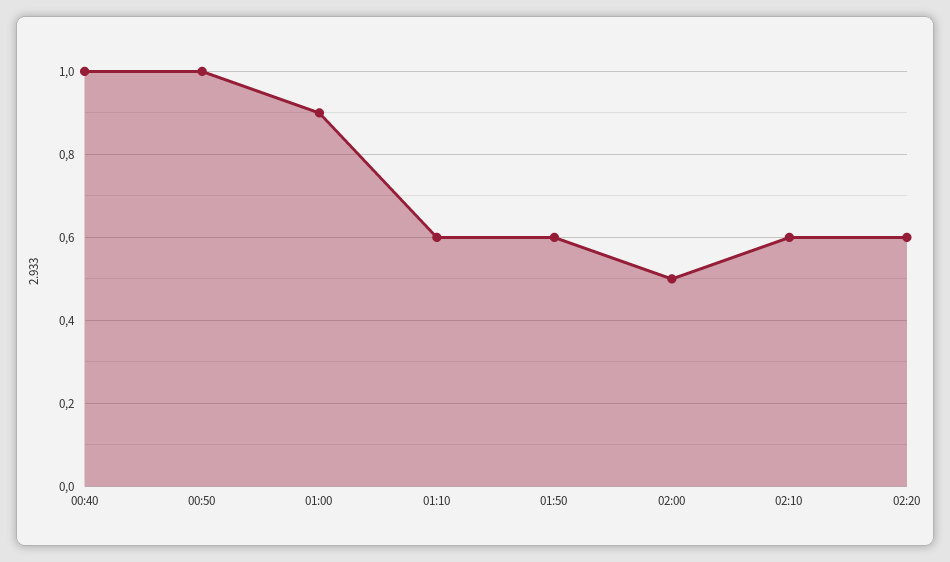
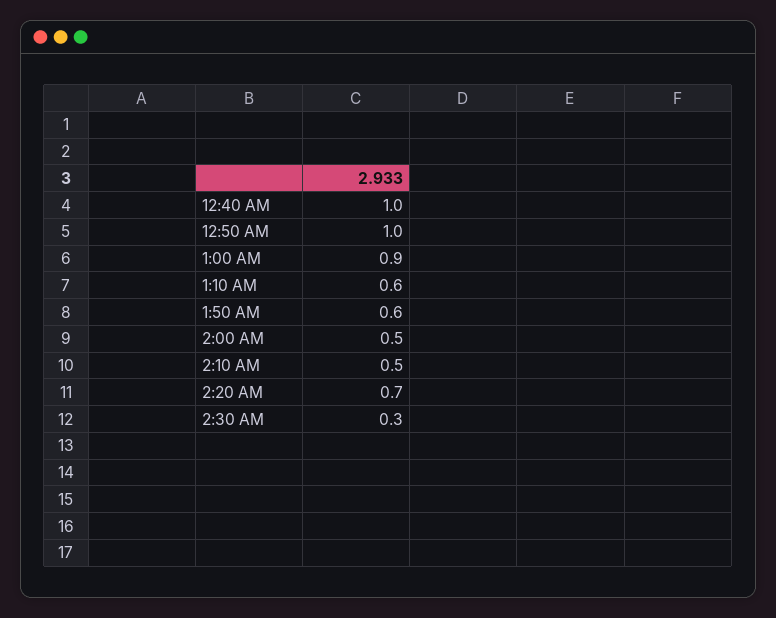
02:10: 0.6 -> 0.5
02:20: 0.6 -> 0.7
2:30 AM: none -> 0.3

